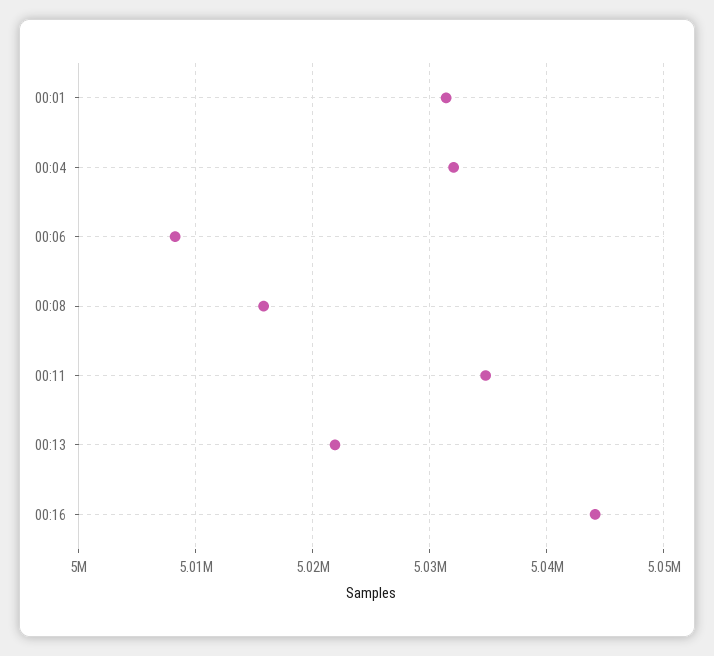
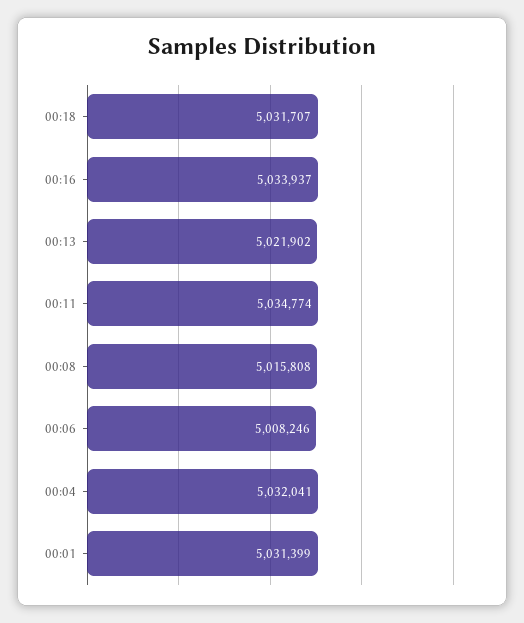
00:16: 5044000 -> 5033937
00:18: none -> 5031707

